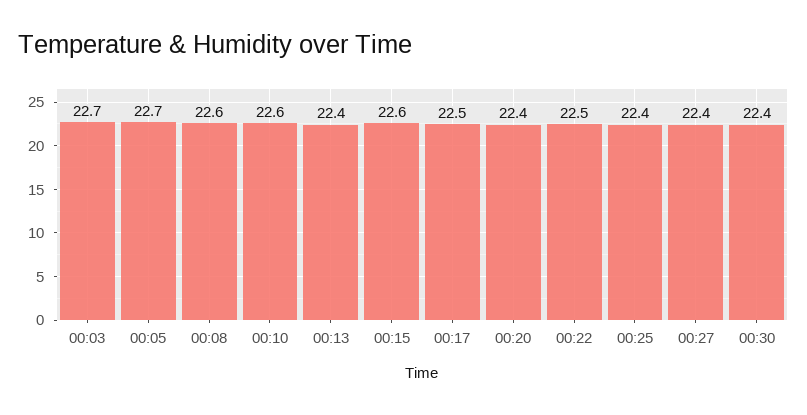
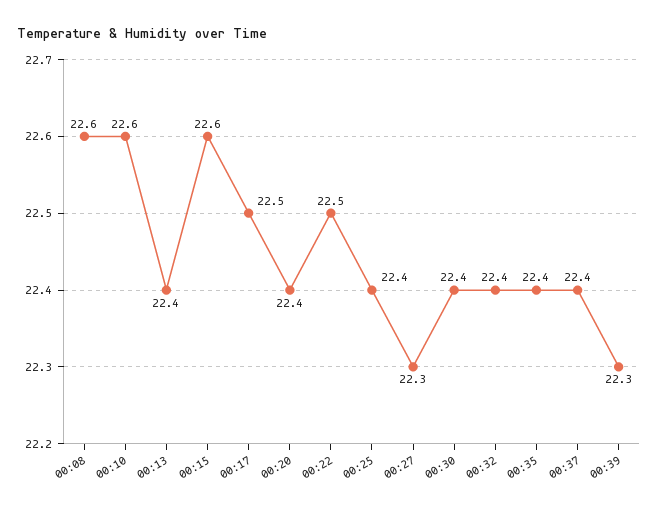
00:03: 22.7 -> none
00:05: 22.7 -> none
00:27: 22.4 -> 22.3
00:32: none -> 22.4
00:35: none -> 22.4
00:37: none -> 22.4
00:39: none -> 22.3

